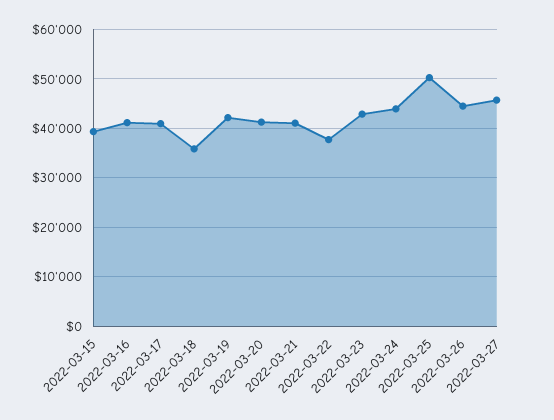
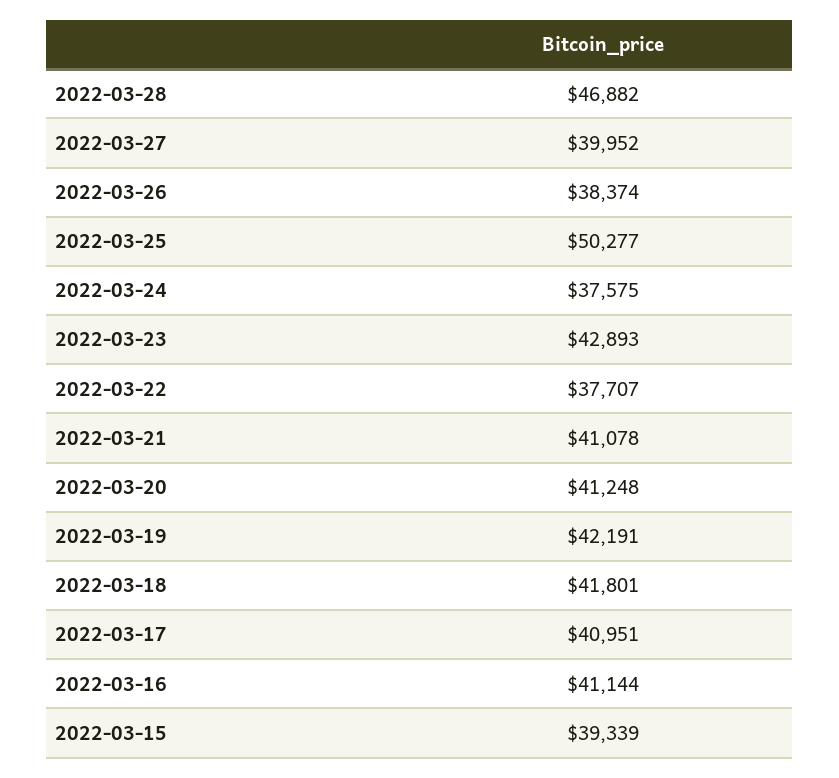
2022-03-18: 36000 -> 41801
2022-03-24: 44000 -> 37575
2022-03-26: 44000 -> 38374
2022-03-27: 46000 -> 39952
2022-03-28: none -> 46882

